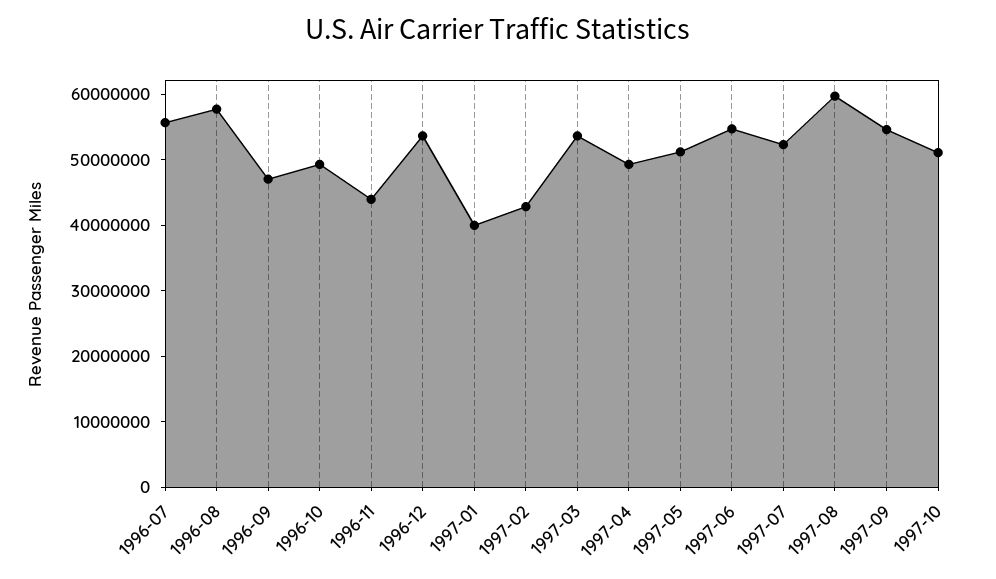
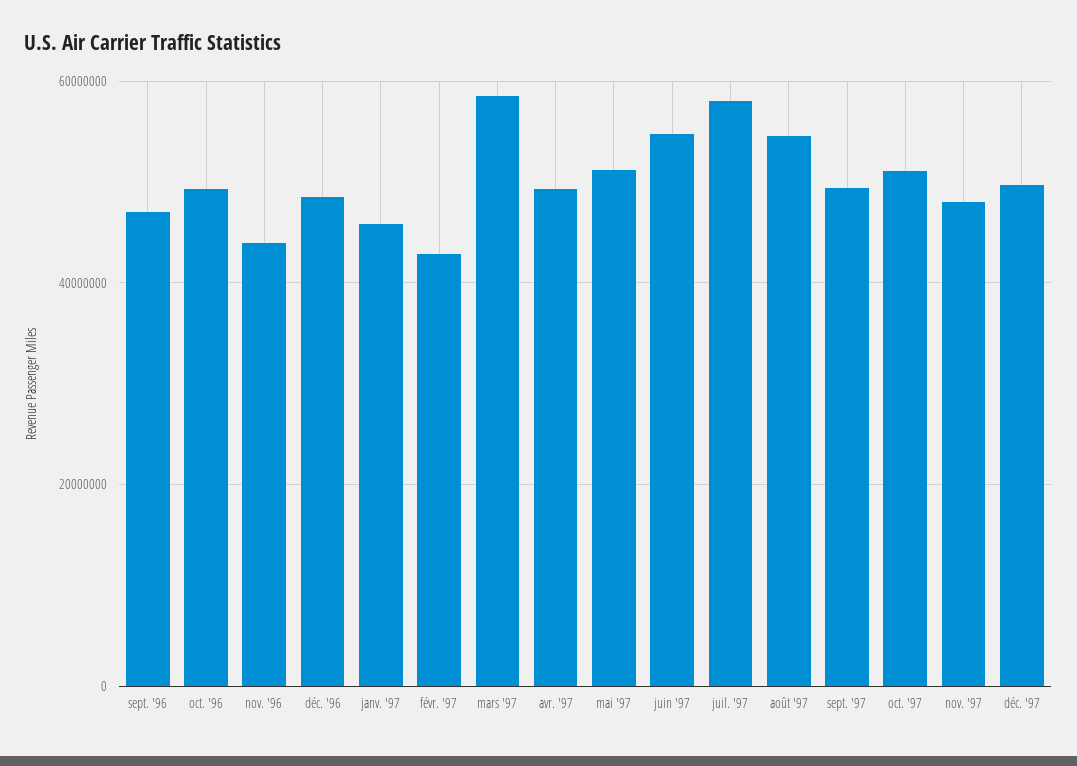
1996-07: 56000000 -> none
1996-08: 58000000 -> none
1996-12: 54000000 -> 48000000
1997-01: 40000000 -> 46000000
1997-03: 54000000 -> 58000000
1997-07: 52000000 -> 58000000
1997-08: 60000000 -> 54000000
1997-09: 54000000 -> 50000000
nov. '97: none -> 48000000
déc. '97: none -> 50000000

